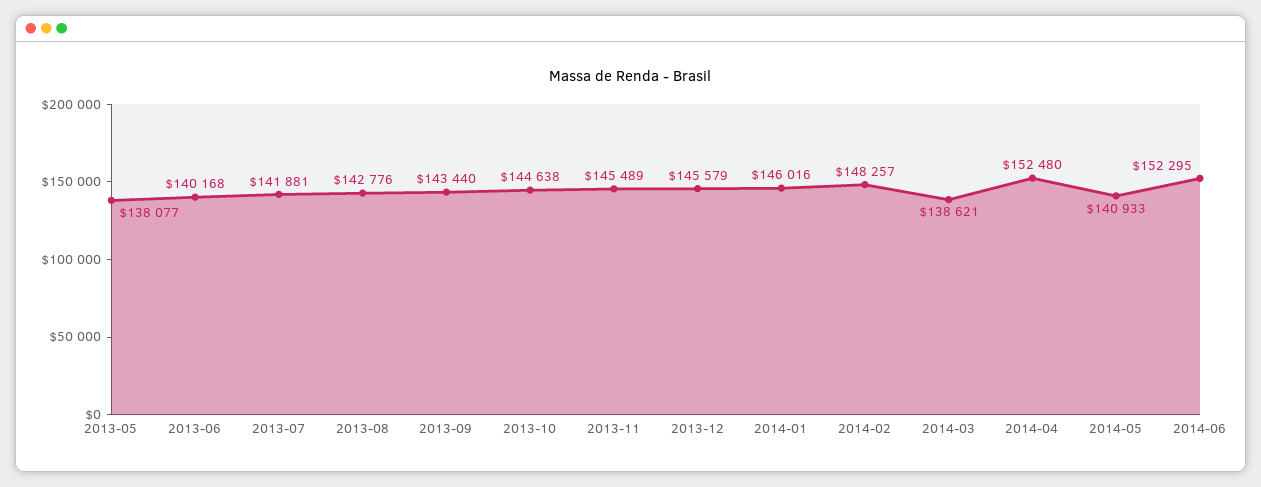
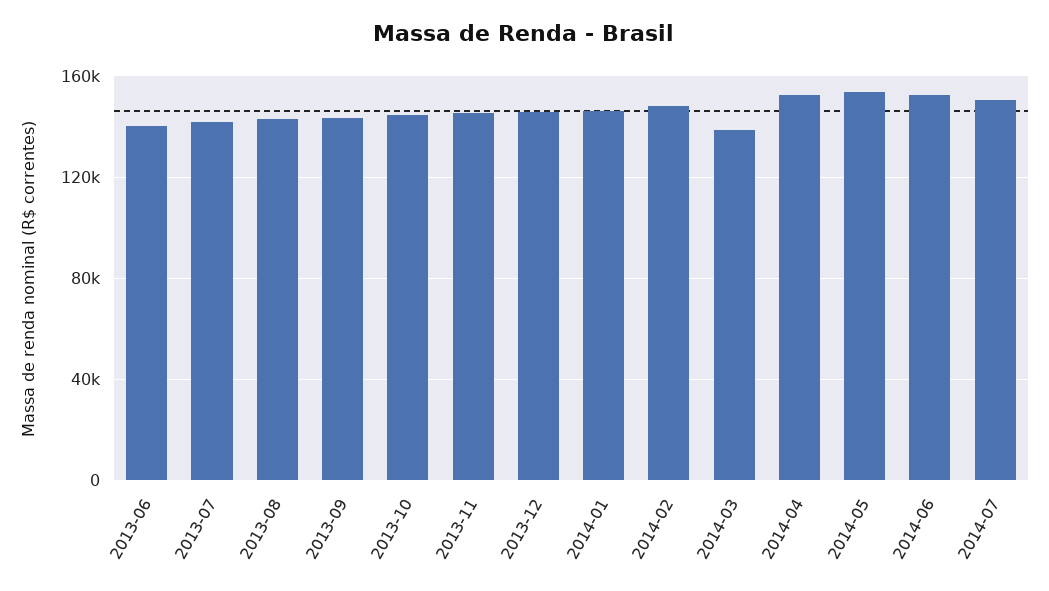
2013-05: 138077 -> none
2014-05: 140933 -> 155000
2014-07: none -> 150000

